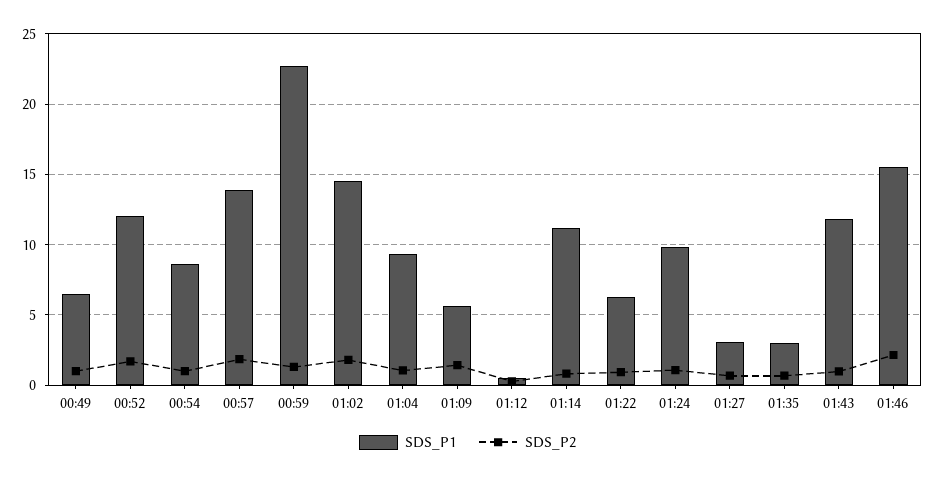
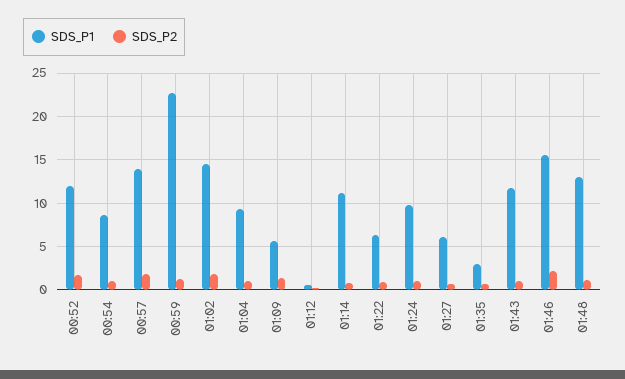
SDS_P1, 00:49: 6.5 -> none
SDS_P2, 00:49: 1 -> none
SDS_P1, 01:27: 3 -> 6
SDS_P1, 01:48: none -> 13
SDS_P2, 01:48: none -> 1

